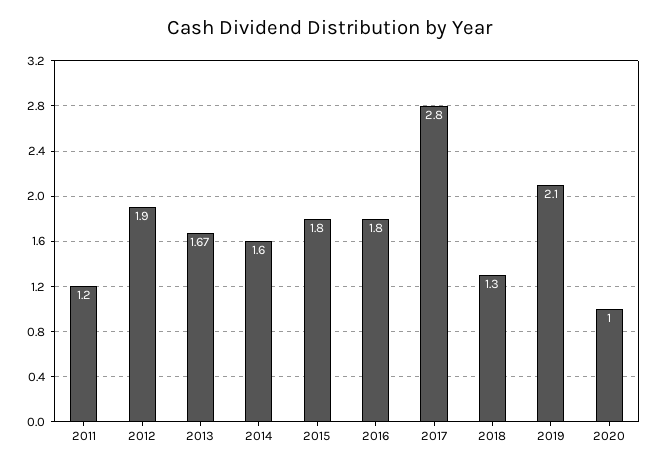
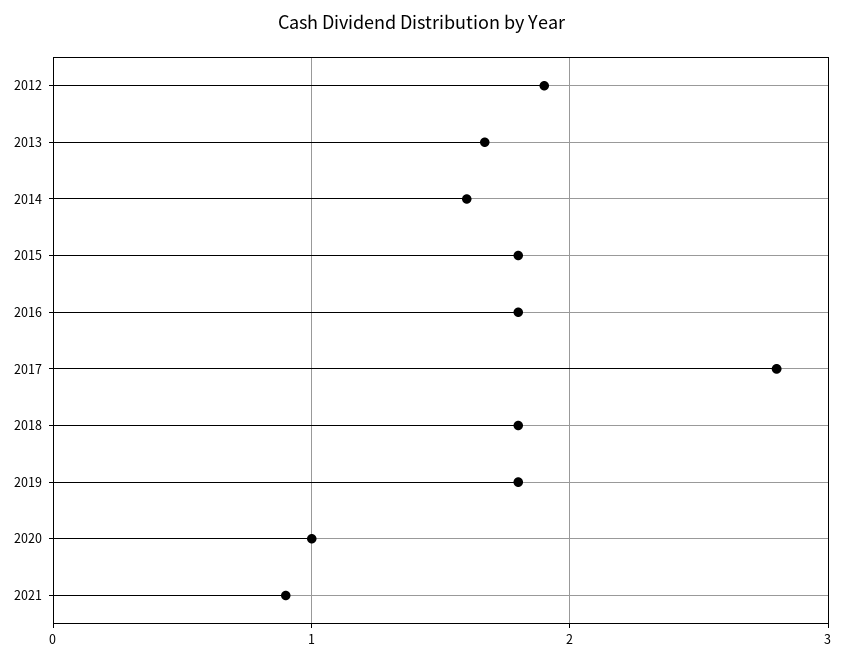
2011: 1.2 -> none
2018: 1.3 -> 1.8
2019: 2.1 -> 1.8
2021: none -> 0.9

